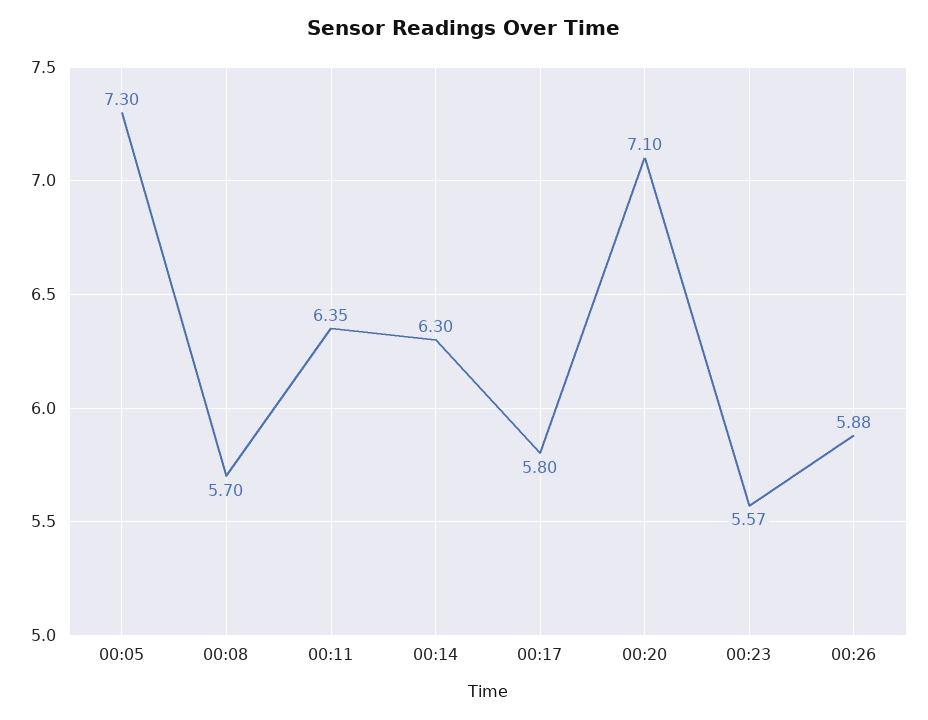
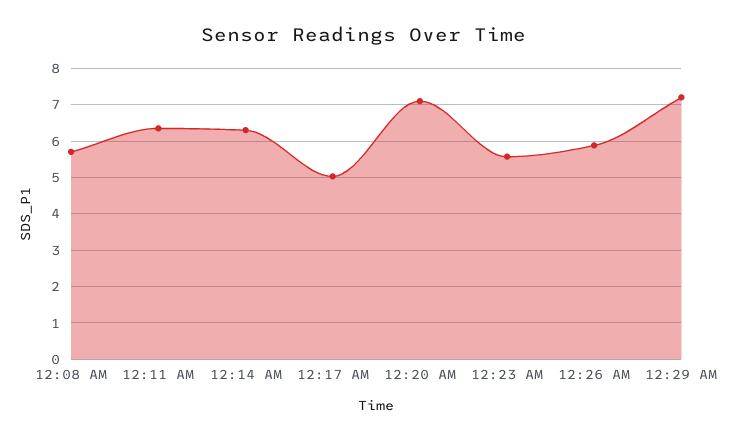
00:05: 7.3 -> none
00:17: 5.8 -> 5
12:29 AM: none -> 7.2

